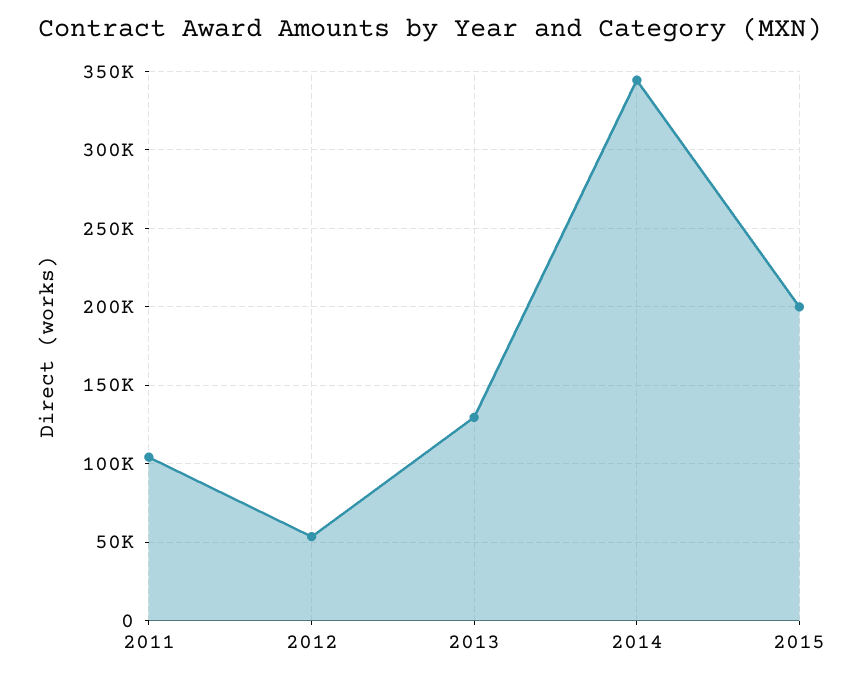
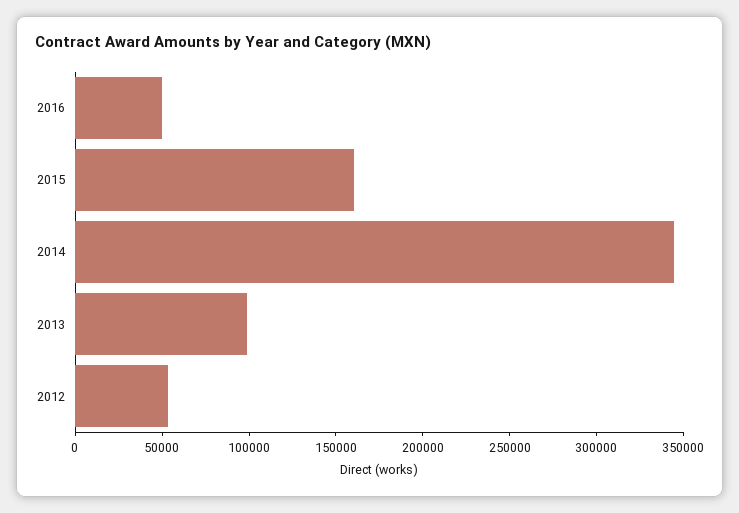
2011: 105000 -> none
2013: 130000 -> 100000
2015: 200000 -> 160000
2016: none -> 50000

